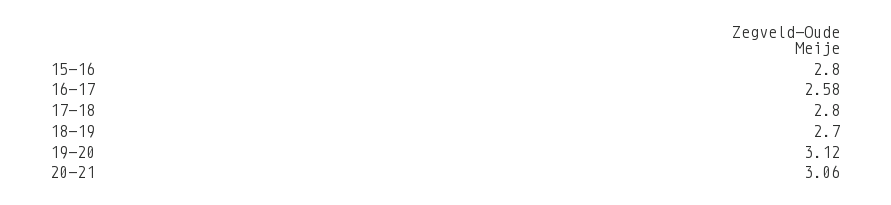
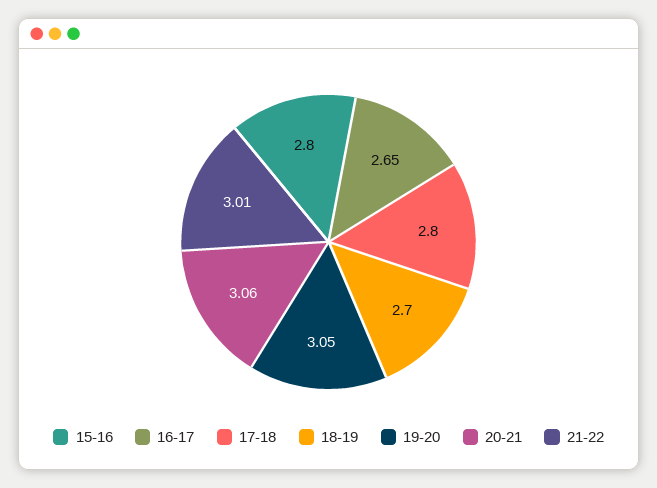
16-17: 2.58 -> 2.65
19-20: 3.12 -> 3.05
21-22: none -> 3.01

